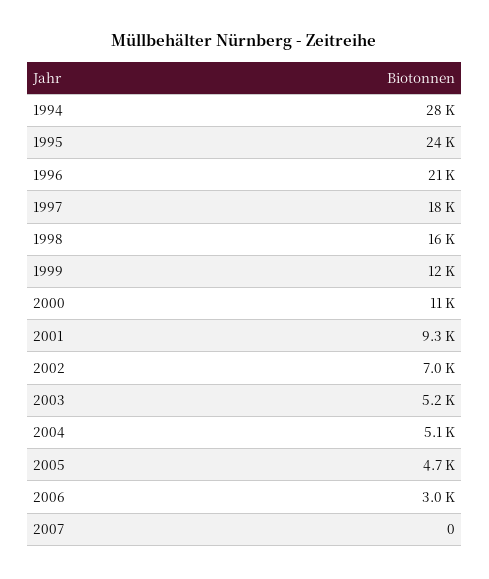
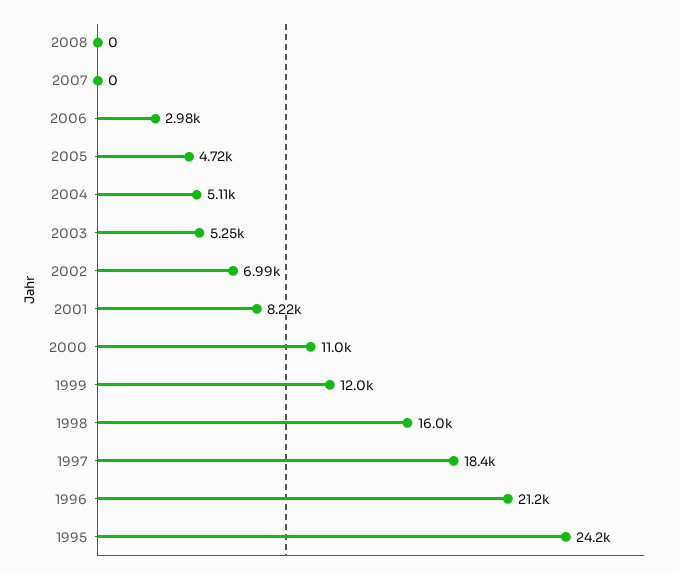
1994: 28000 -> none
2001: 9300 -> 8220
2008: none -> 0

